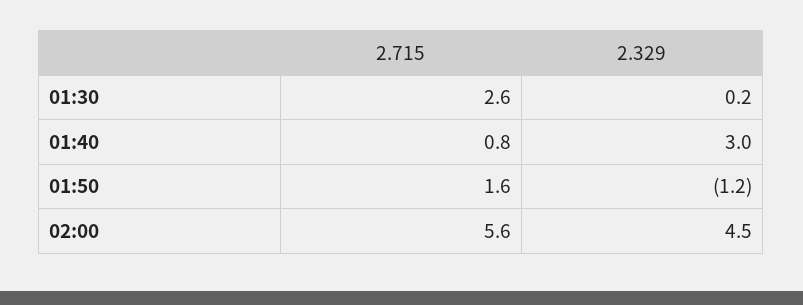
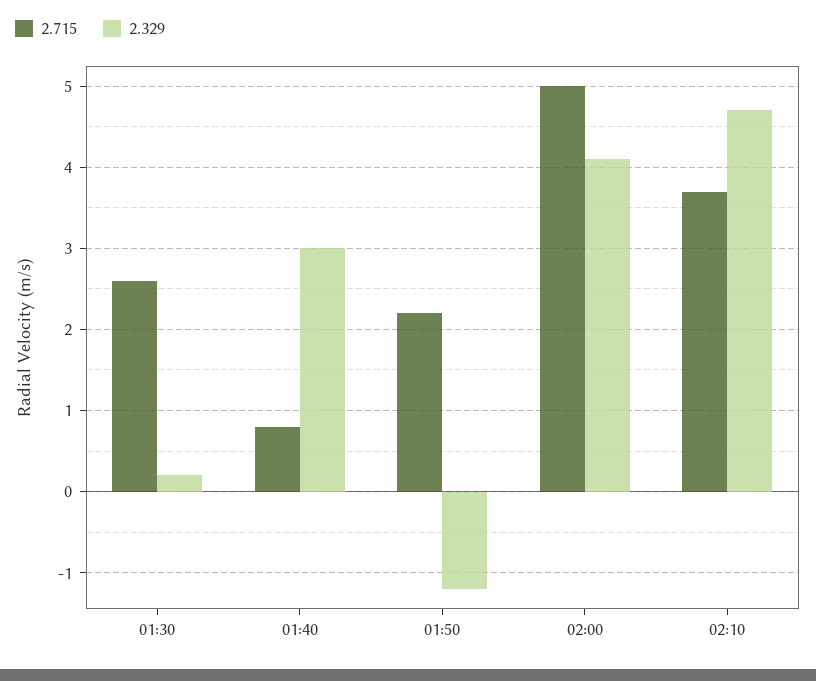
2.715, 01:50: 1.6 -> 2.2
2.715, 02:00: 5.6 -> 5
2.329, 02:00: 4.5 -> 4.1
2.715, 02:10: none -> 3.7
2.329, 02:10: none -> 4.7

